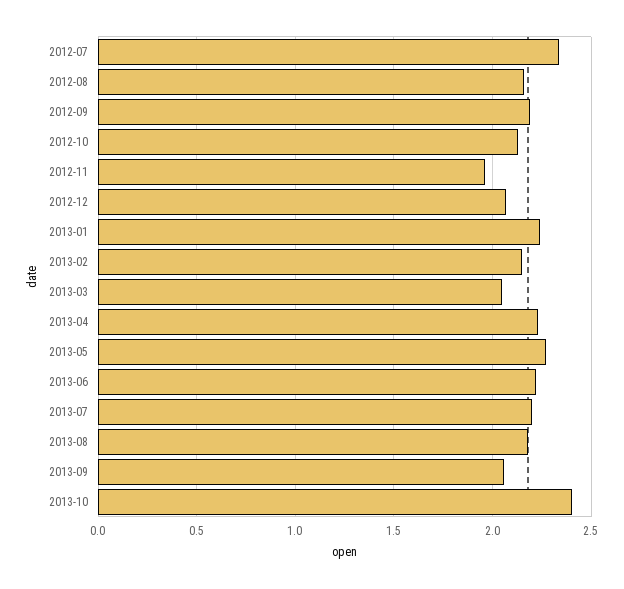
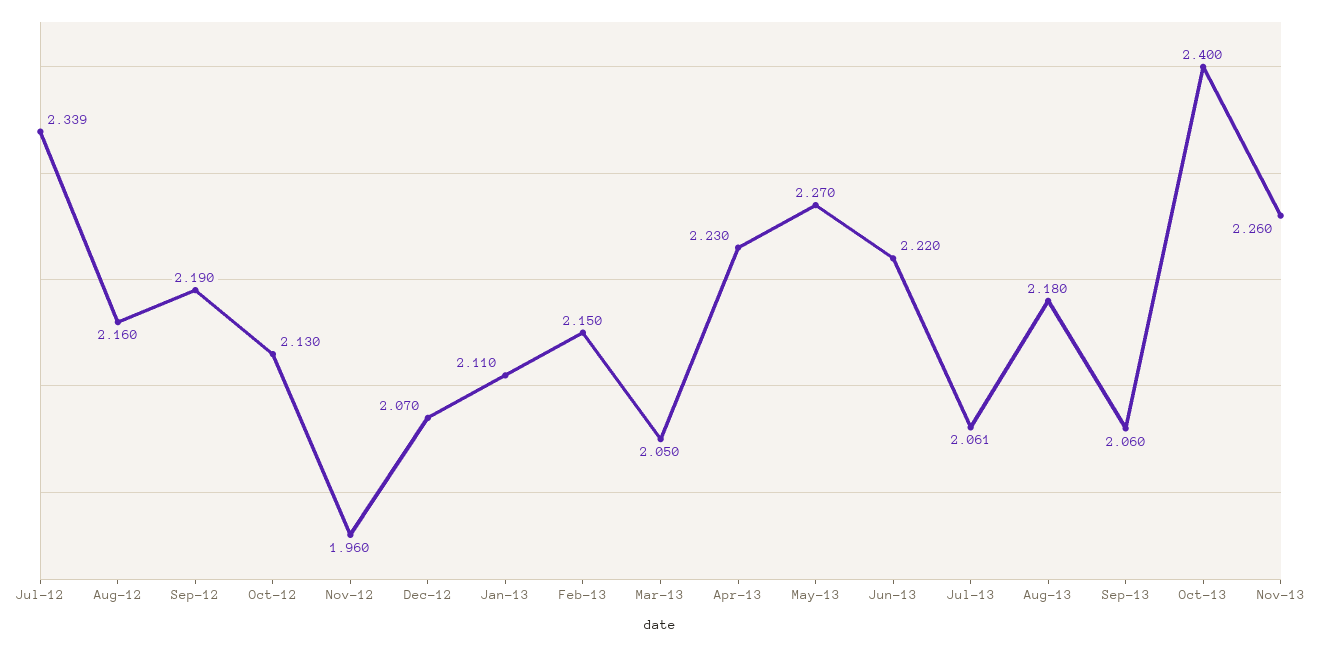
2013-01: 2.25 -> 2.11
2013-07: 2.2 -> 2.061
Nov-13: none -> 2.26

